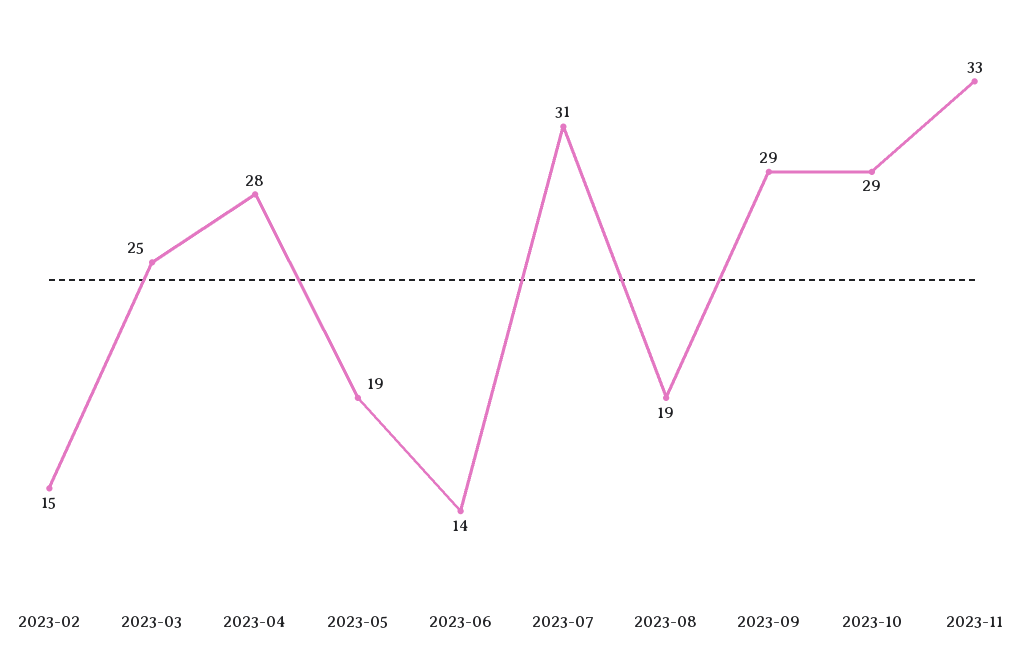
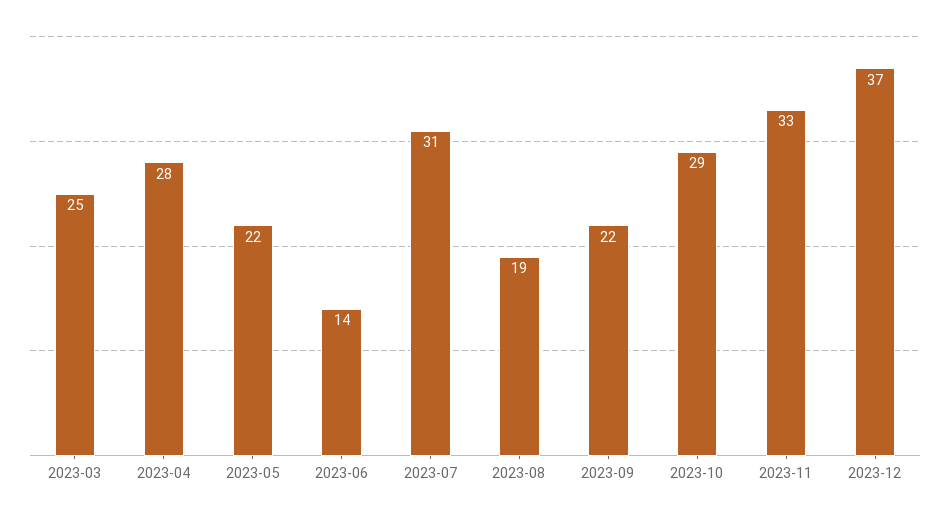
2023-02: 15 -> none
2023-05: 19 -> 22
2023-09: 29 -> 22
2023-12: none -> 37

